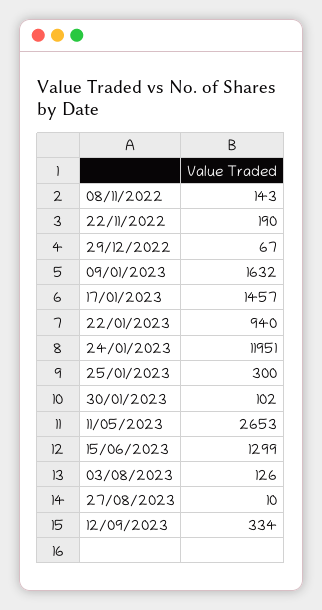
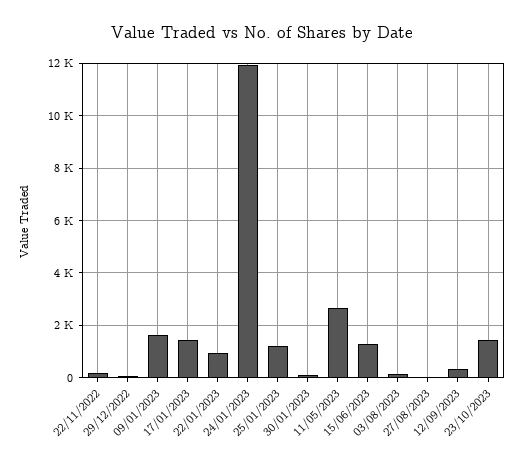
08/11/2022: 143 -> none
25/01/2023: 300 -> 1250
23/10/2023: none -> 1500

